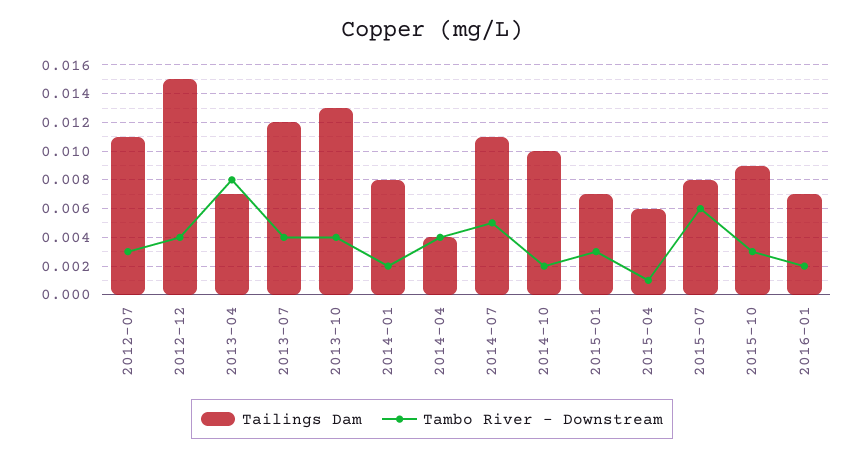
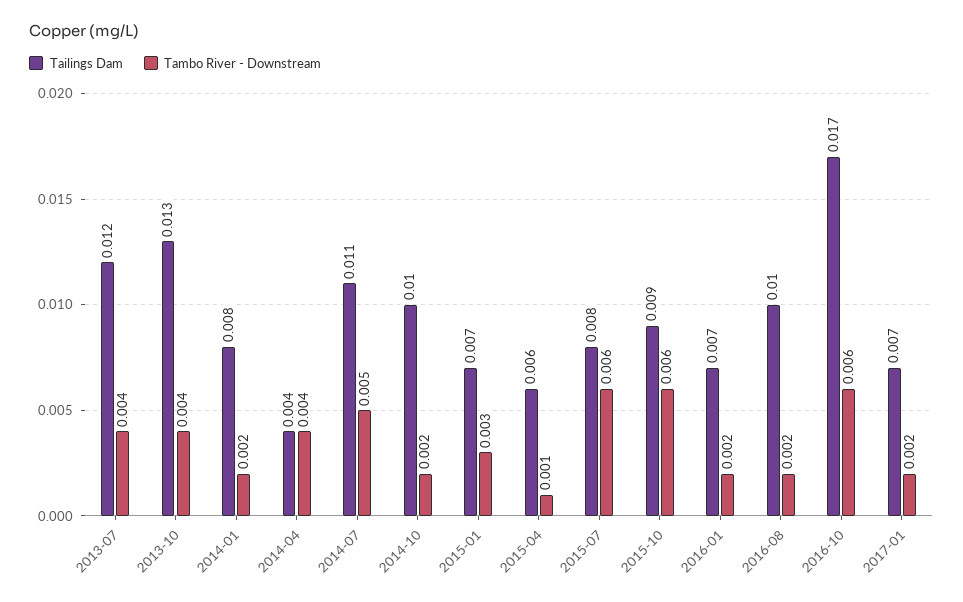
Tailings Dam, 2012-07: 0.011 -> none
Tambo River - Downstream, 2012-07: 0.003 -> none
Tailings Dam, 2012-12: 0.015 -> none
Tambo River - Downstream, 2012-12: 0.004 -> none
Tailings Dam, 2013-04: 0.007 -> none
Tambo River - Downstream, 2013-04: 0.008 -> none
Tambo River - Downstream, 2015-10: 0.003 -> 0.006
Tailings Dam, 2016-08: none -> 0.01
Tambo River - Downstream, 2016-08: none -> 0.002
Tailings Dam, 2016-10: none -> 0.017
Tambo River - Downstream, 2016-10: none -> 0.006
Tailings Dam, 2017-01: none -> 0.007
Tambo River - Downstream, 2017-01: none -> 0.002

